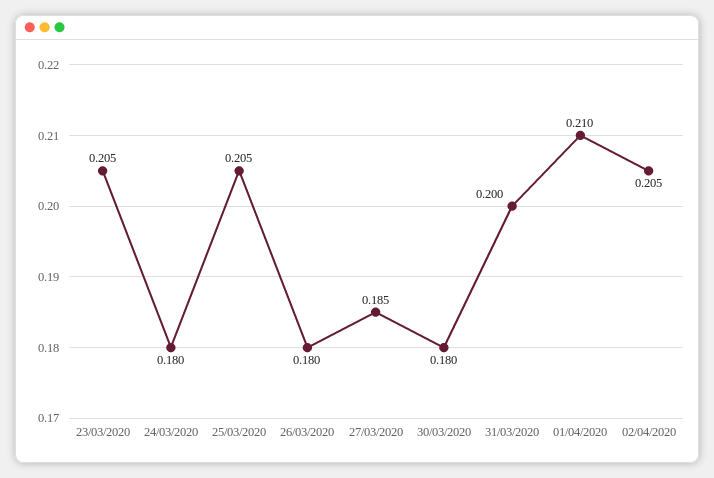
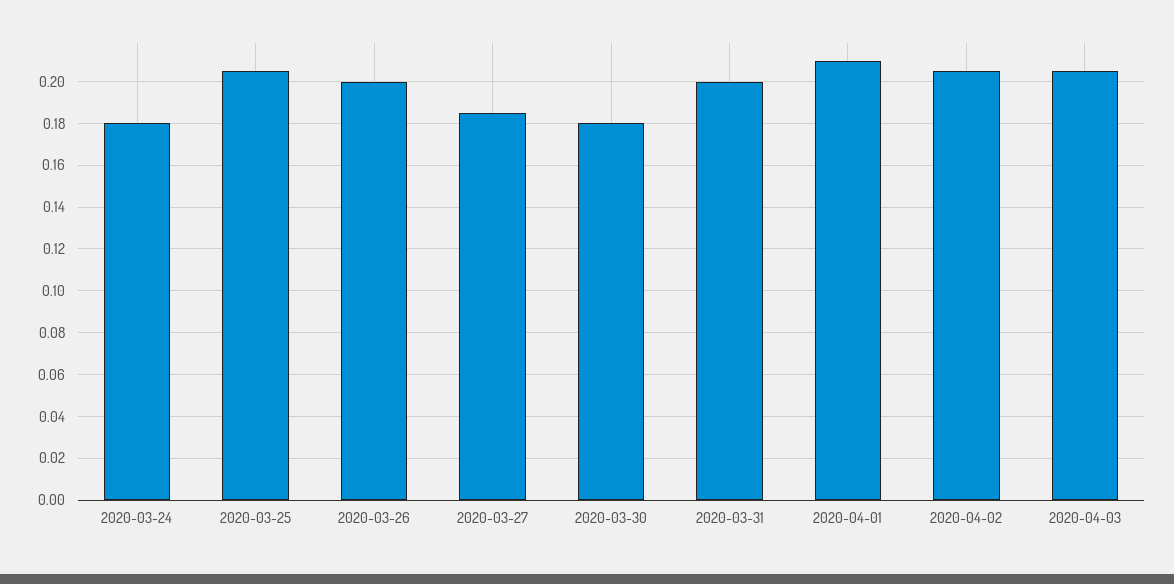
23/03/2020: 0.205 -> none
26/03/2020: 0.18 -> 0.2
2020-04-03: none -> 0.205

